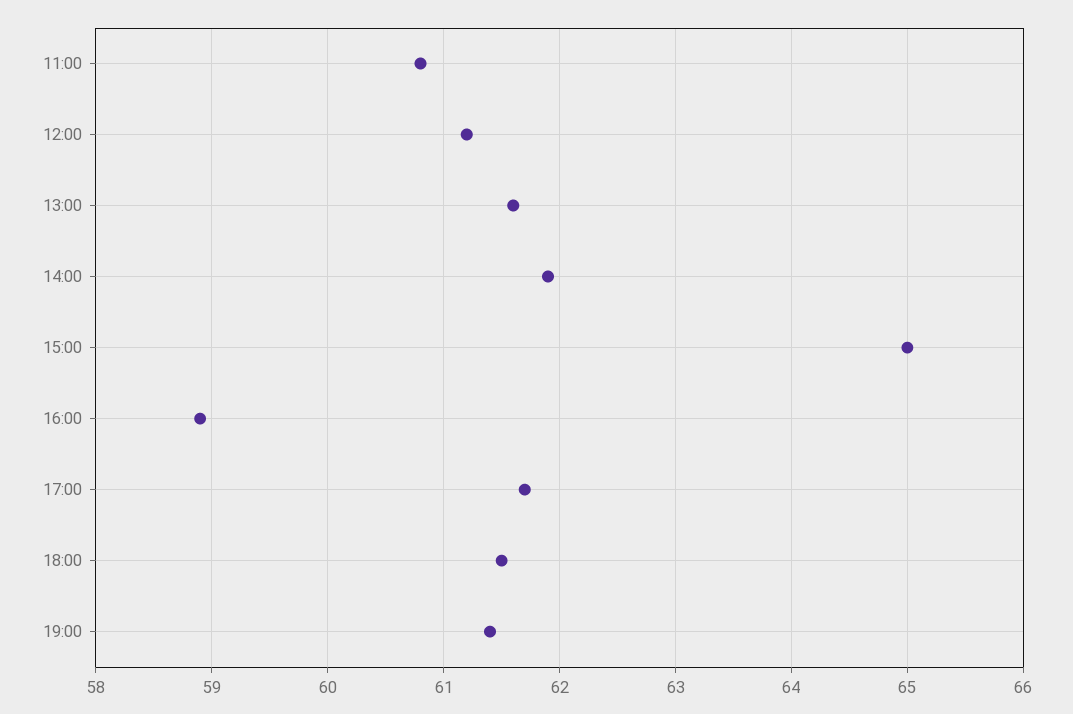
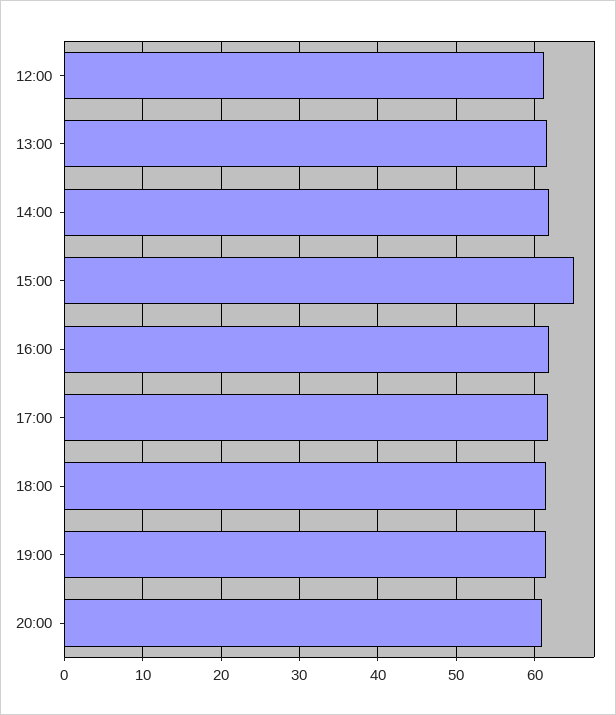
11:00: 60.8 -> none
16:00: 58.9 -> 62
20:00: none -> 61

